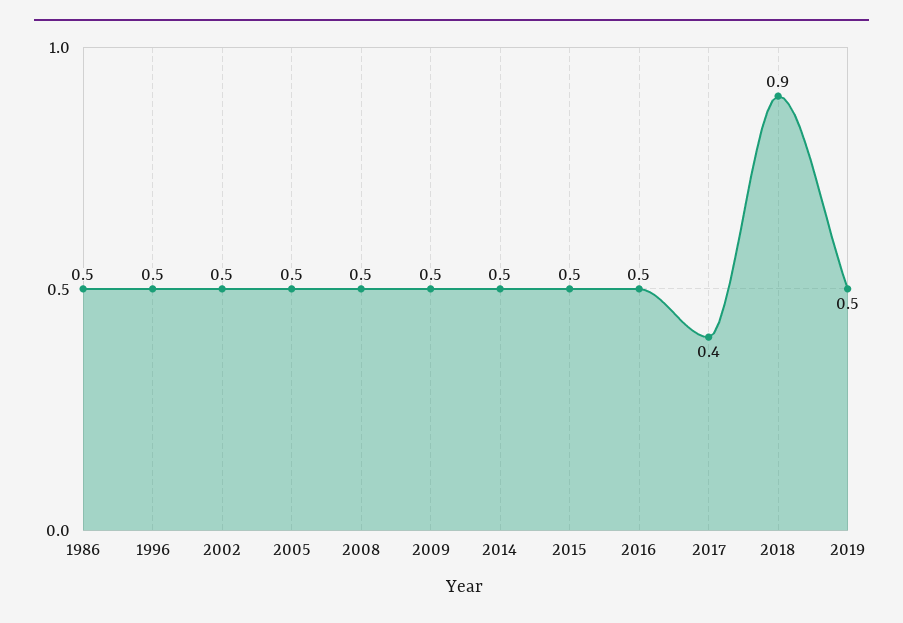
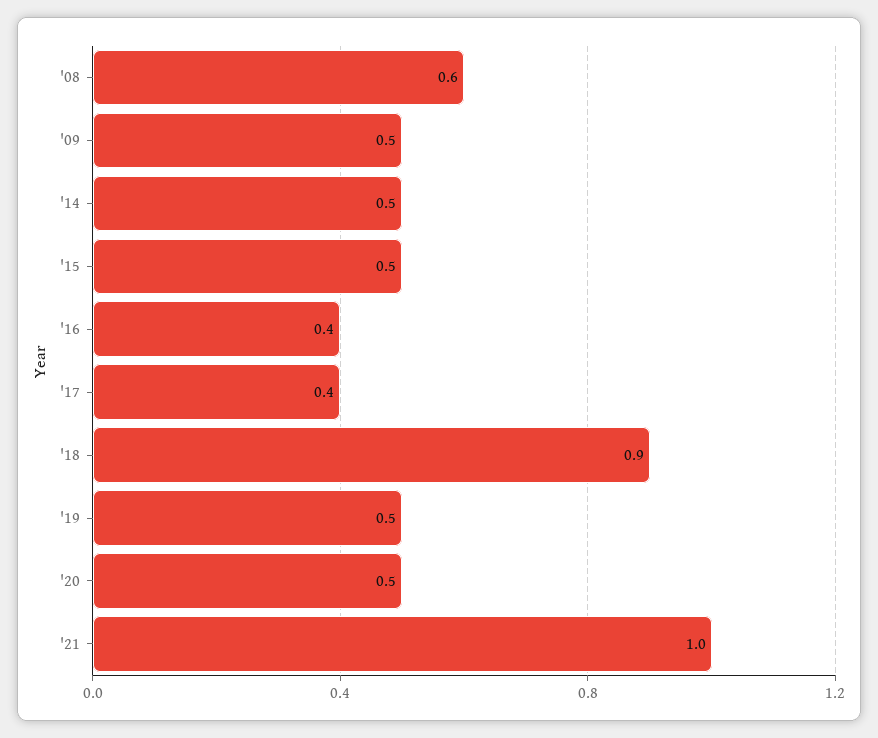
1986: 0.5 -> none
1996: 0.5 -> none
2002: 0.5 -> none
2005: 0.5 -> none
2008: 0.5 -> 0.6
2016: 0.5 -> 0.4
'20: none -> 0.5
'21: none -> 1

